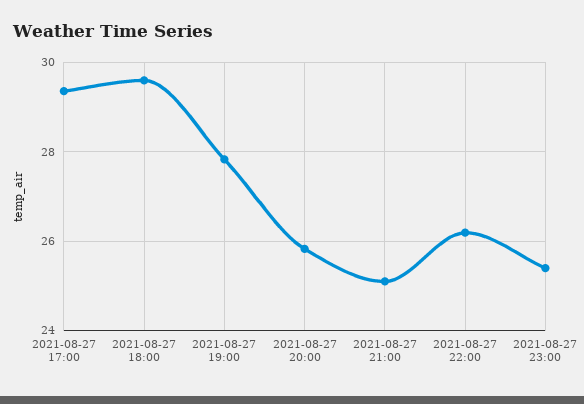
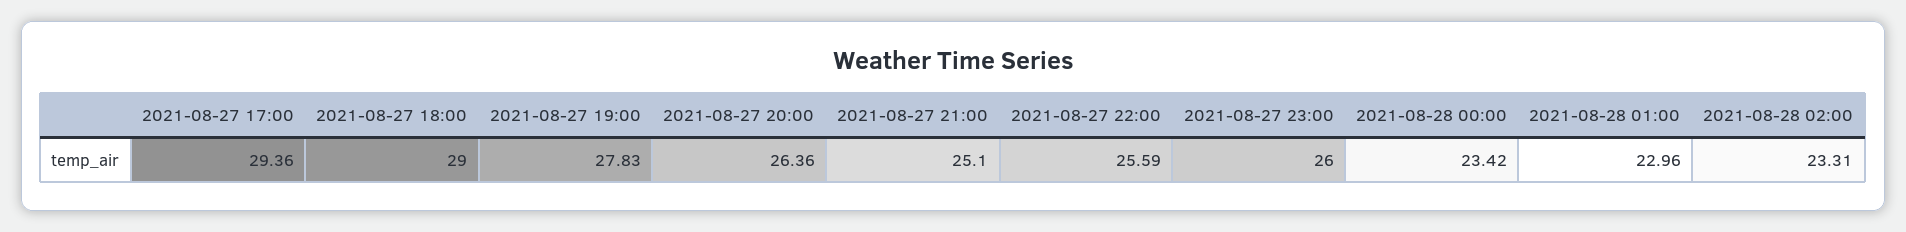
2021-08-27 18:00: 29.6 -> 29
2021-08-27 20:00: 25.8 -> 26.36
2021-08-27 22:00: 26.2 -> 25.59
2021-08-27 23:00: 25.4 -> 26
2021-08-28 00:00: none -> 23.42
2021-08-28 01:00: none -> 22.96
2021-08-28 02:00: none -> 23.31

